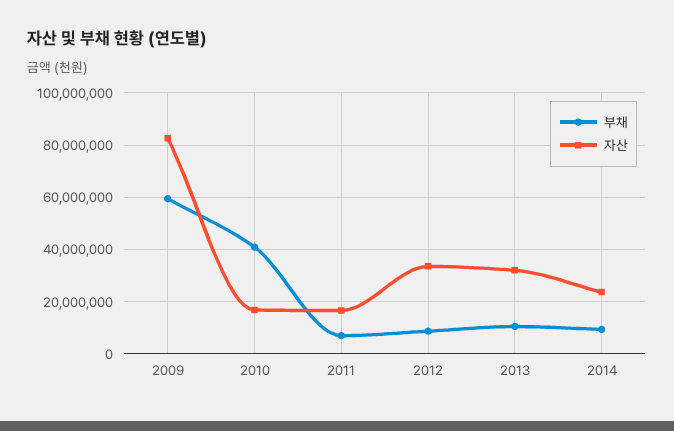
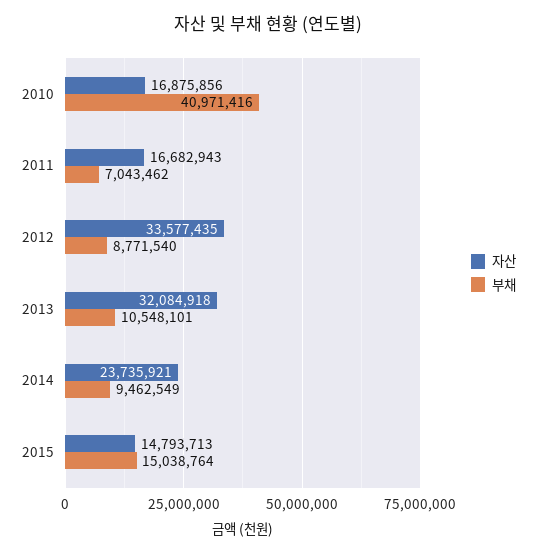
부채, 2009: 60000000 -> none
자산, 2009: 82500000 -> none
자산, 2015: none -> 14793713
부채, 2015: none -> 15038764

